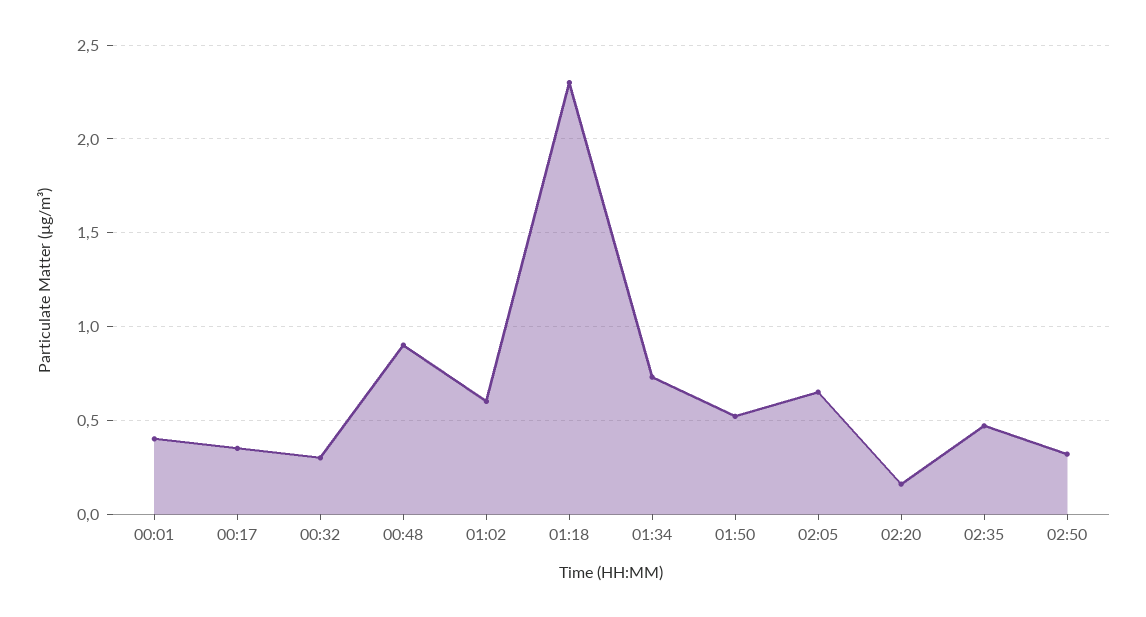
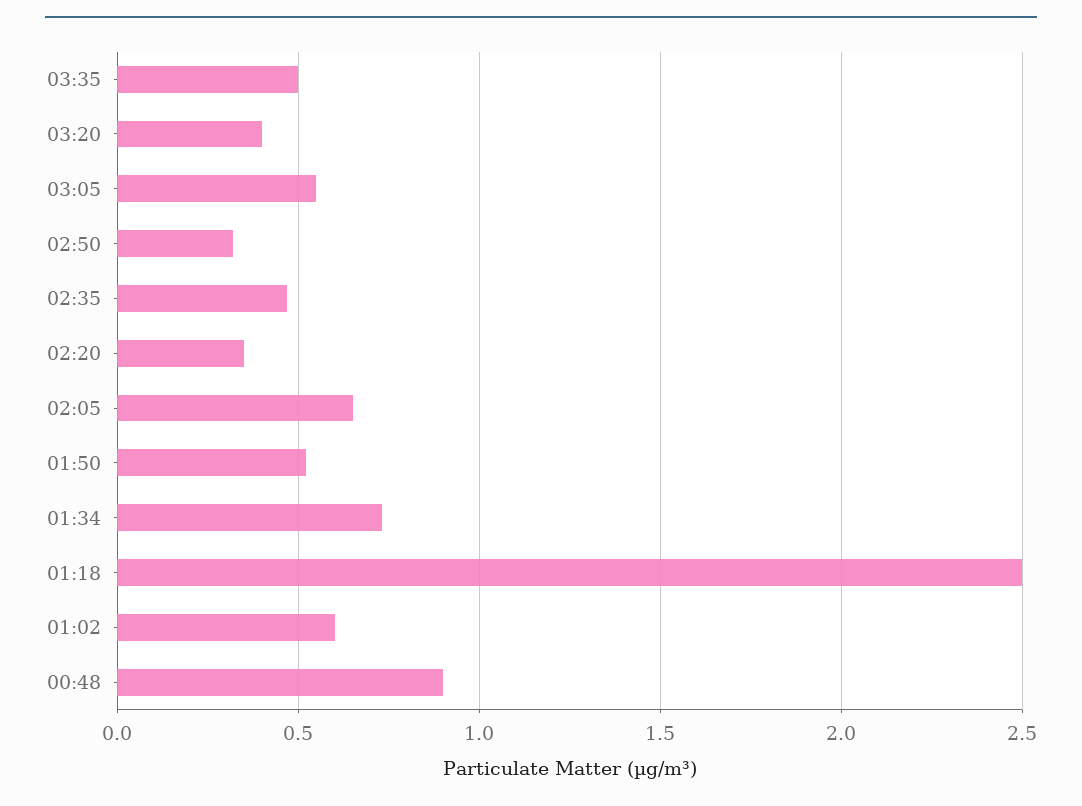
00:01: 0.4 -> none
00:17: 0.35 -> none
00:32: 0.3 -> none
01:18: 2.3 -> 2.5
02:20: 0.15 -> 0.35
03:35: none -> 0.5
03:20: none -> 0.4
03:05: none -> 0.55

